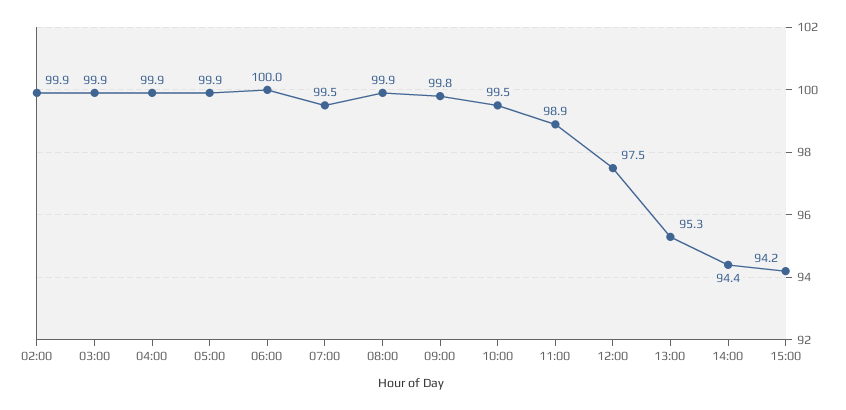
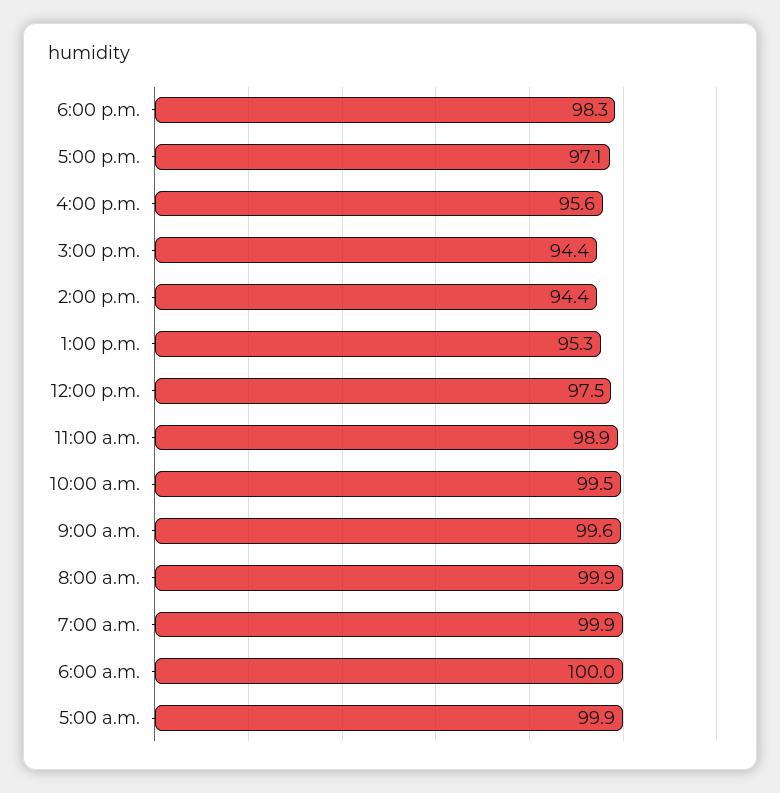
02:00: 99.9 -> none
03:00: 99.9 -> none
04:00: 99.9 -> none
07:00: 99.5 -> 99.9
09:00: 99.8 -> 99.6
15:00: 94.2 -> 94.4
6:00 p.m.: none -> 98.3
5:00 p.m.: none -> 97.1
4:00 p.m.: none -> 95.6

